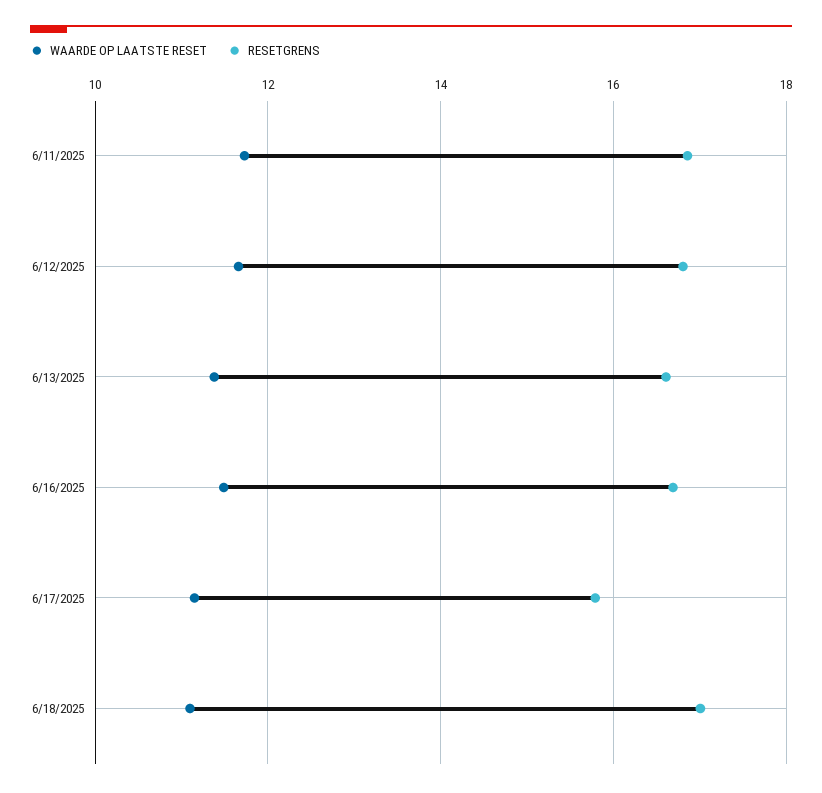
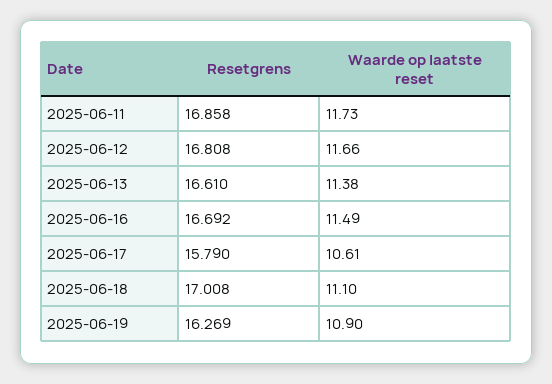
WAARDE OP LAATSTE RESET, 6/17/2025: 11.2 -> 10.61
RESETGRENS, 2025-06-19: none -> 16.269
WAARDE OP LAATSTE RESET, 2025-06-19: none -> 10.9

